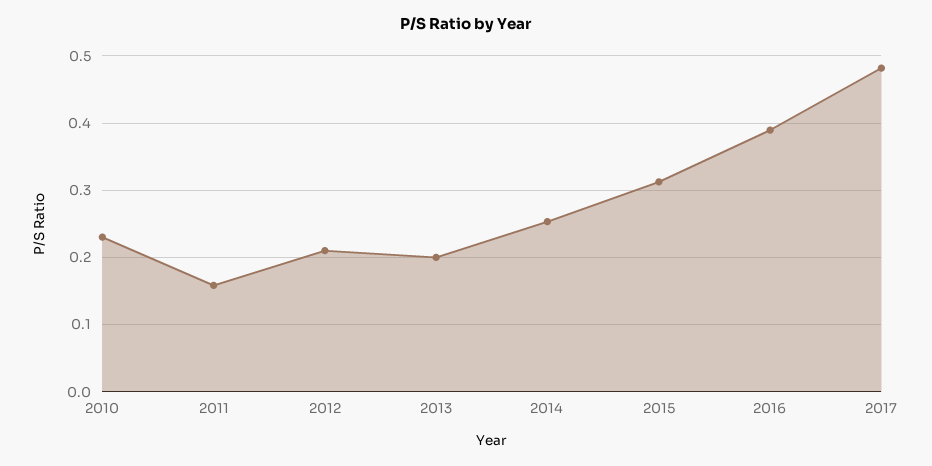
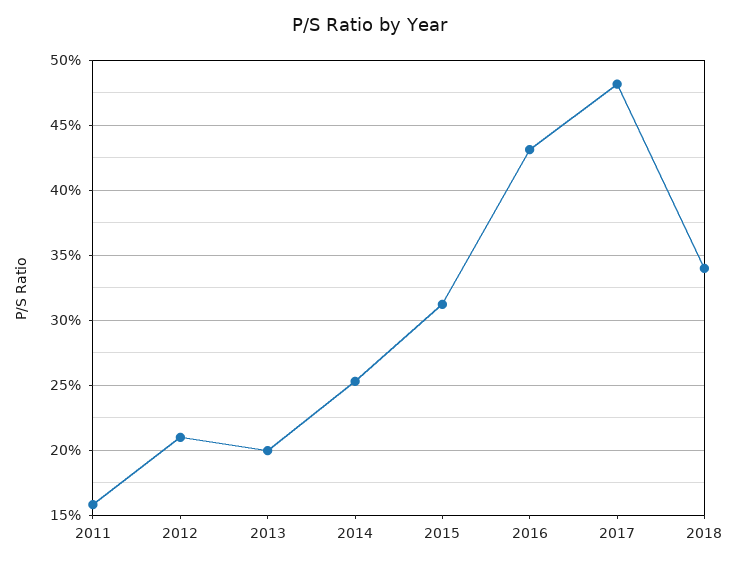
2010: 0.23 -> none
2016: 0.39 -> 0.43
2018: none -> 0.34

